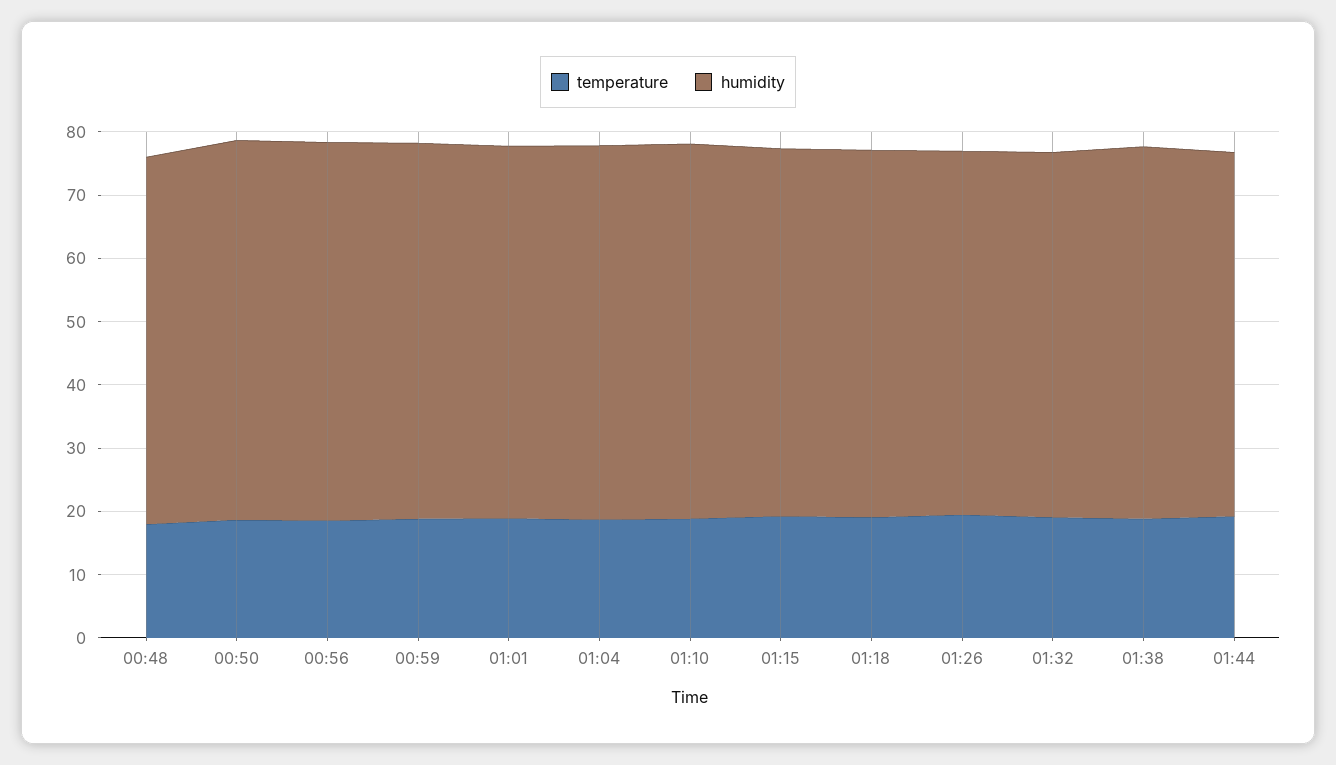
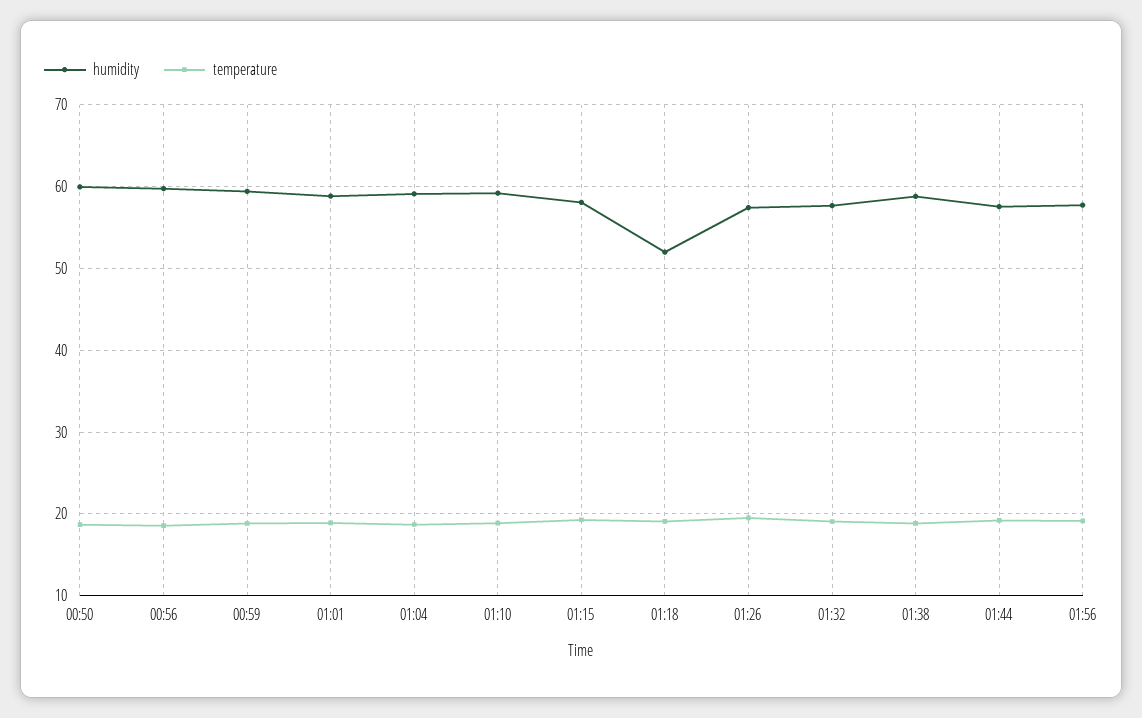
temperature, 00:48: 18 -> none
humidity, 00:48: 58 -> none
humidity, 01:18: 58 -> 52
humidity, 01:56: none -> 58
temperature, 01:56: none -> 19

